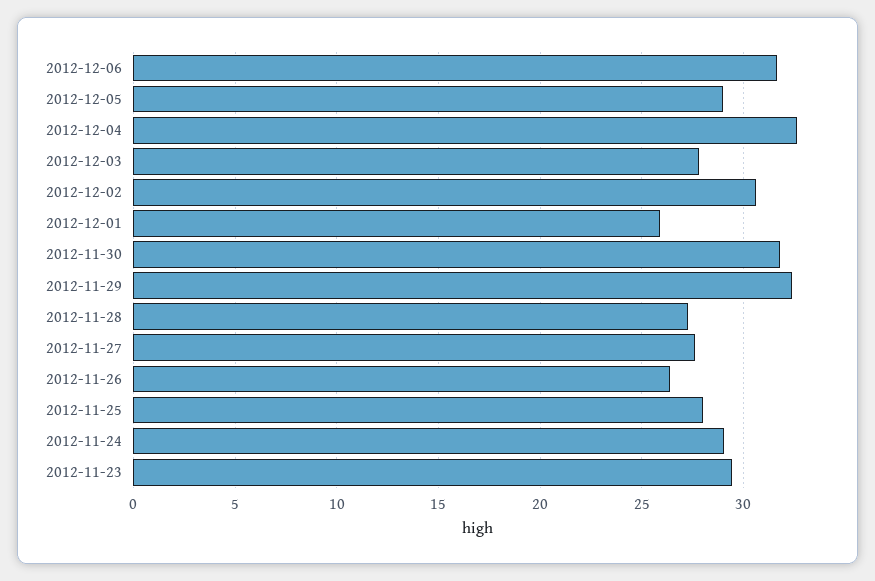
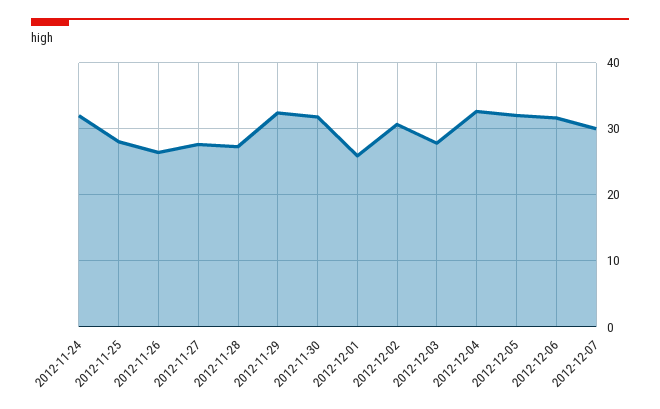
2012-12-05: 29 -> 32
2012-11-24: 29 -> 32
2012-11-23: 29.5 -> none
2012-12-07: none -> 30

